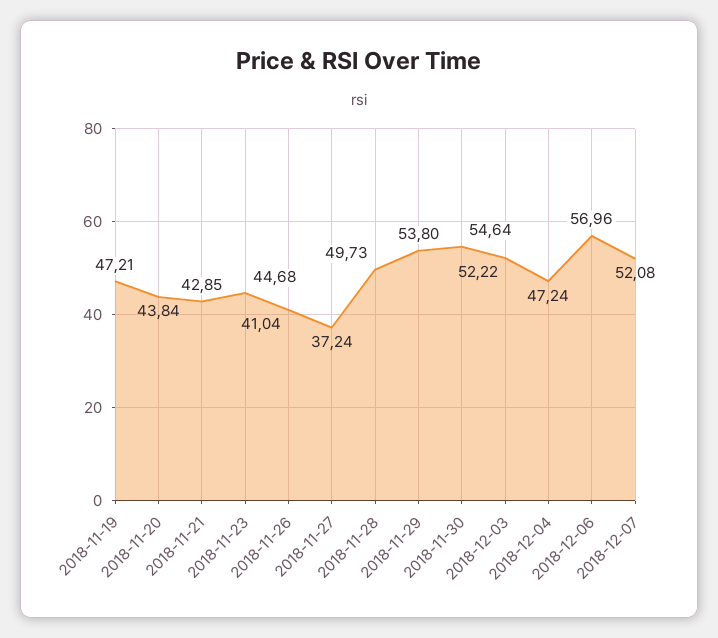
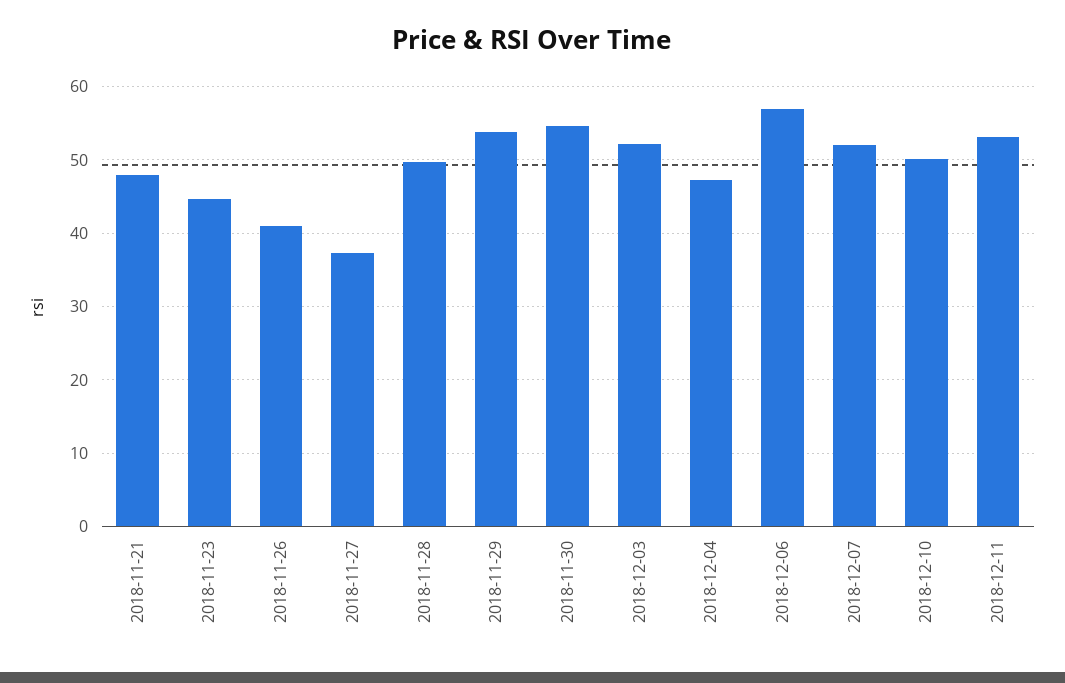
2018-11-19: 47.21 -> none
2018-11-20: 43.84 -> none
2018-11-21: 42.85 -> 48
2018-12-10: none -> 50
2018-12-11: none -> 53

